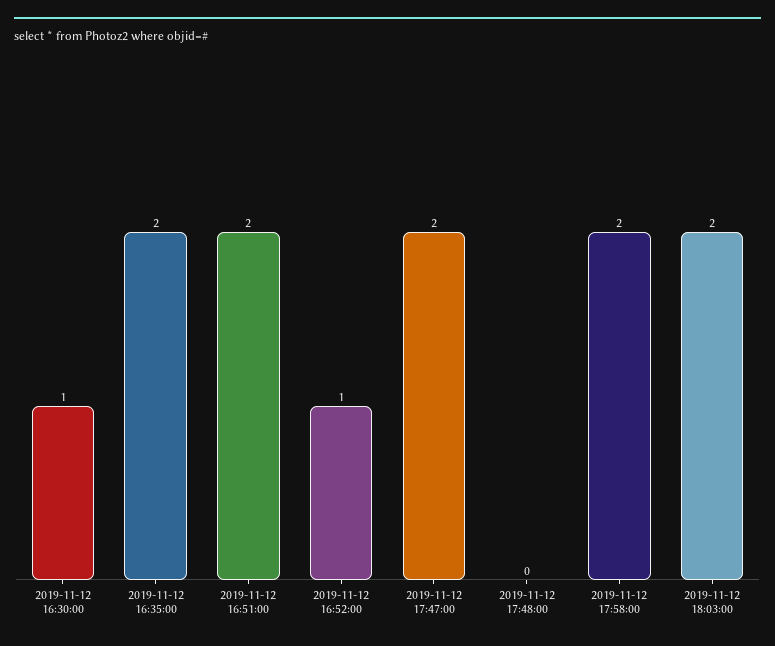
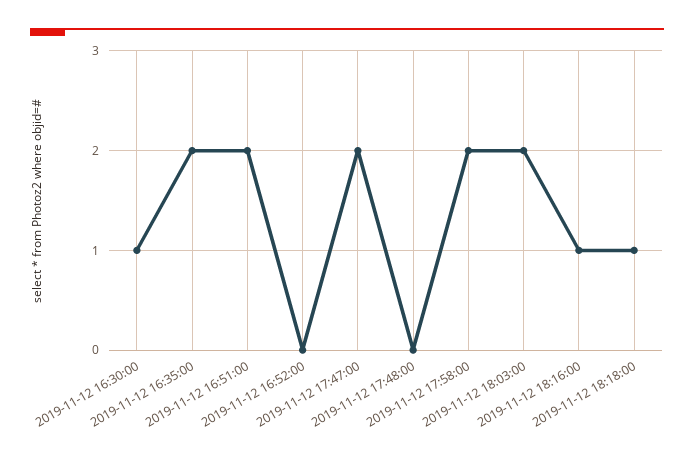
2019-11-12 16:52:00: 1 -> 0
2019-11-12 18:16:00: none -> 1
2019-11-12 18:18:00: none -> 1

